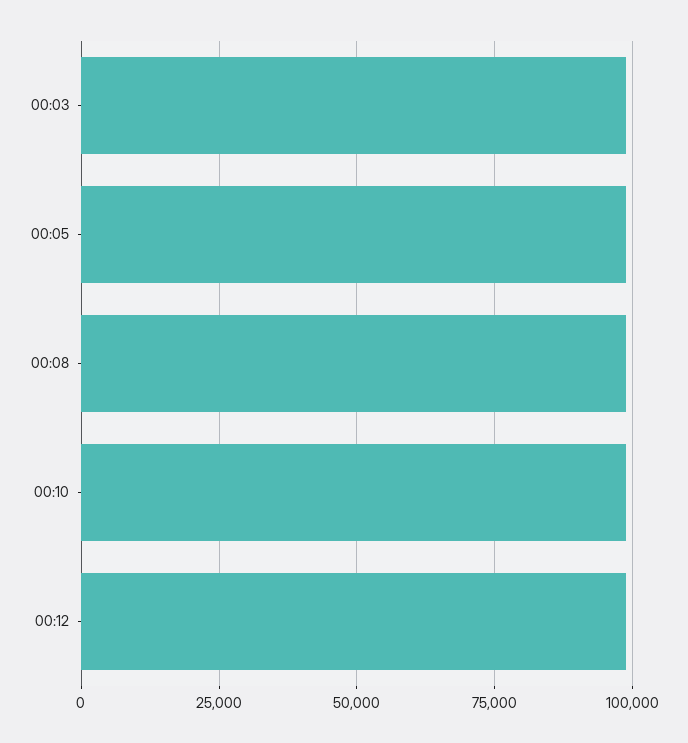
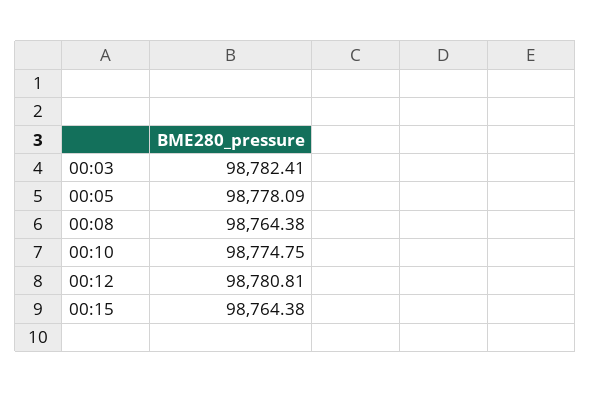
00:15: none -> 98764.38

